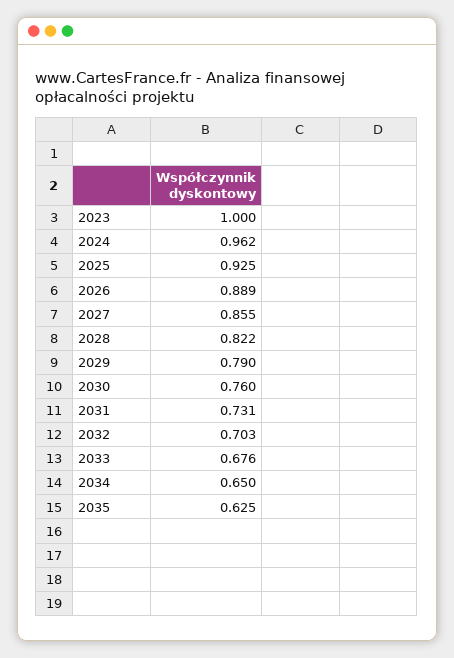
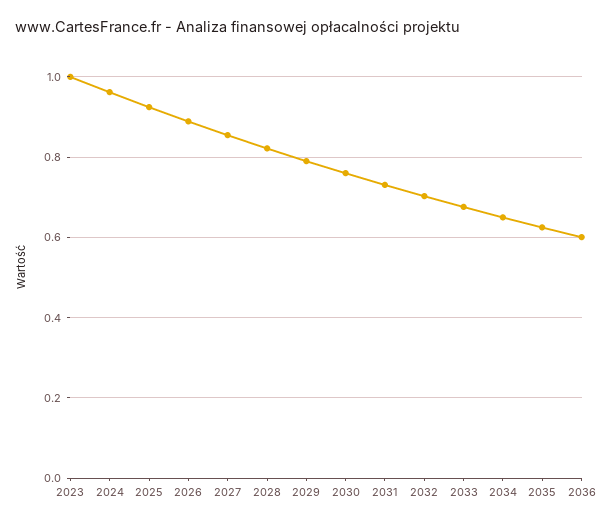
2036: none -> 0.6

